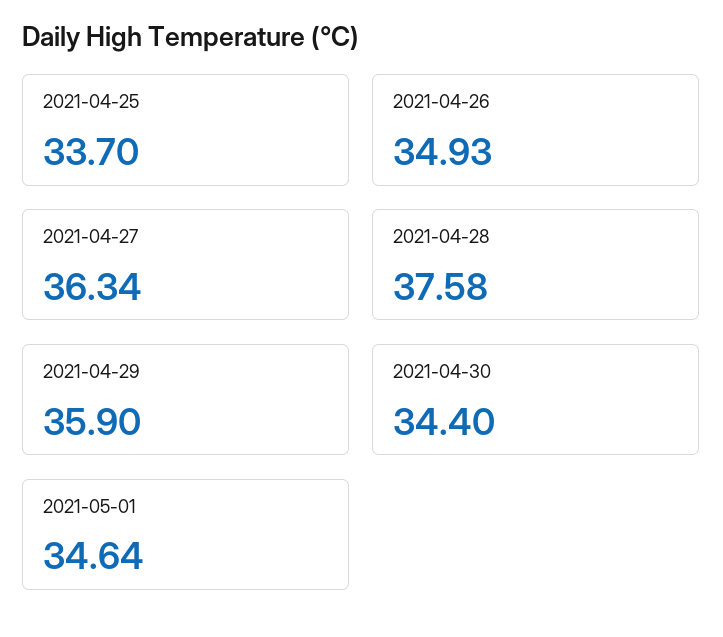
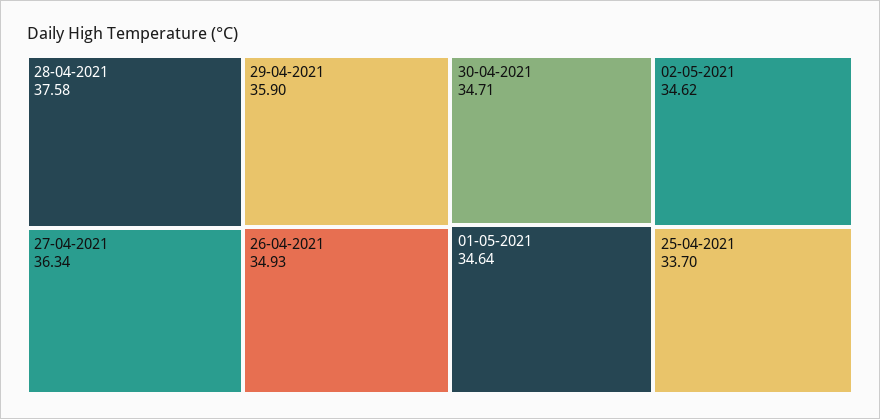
2021-04-30: 34.4 -> 34.71
02-05-2021: none -> 34.62

